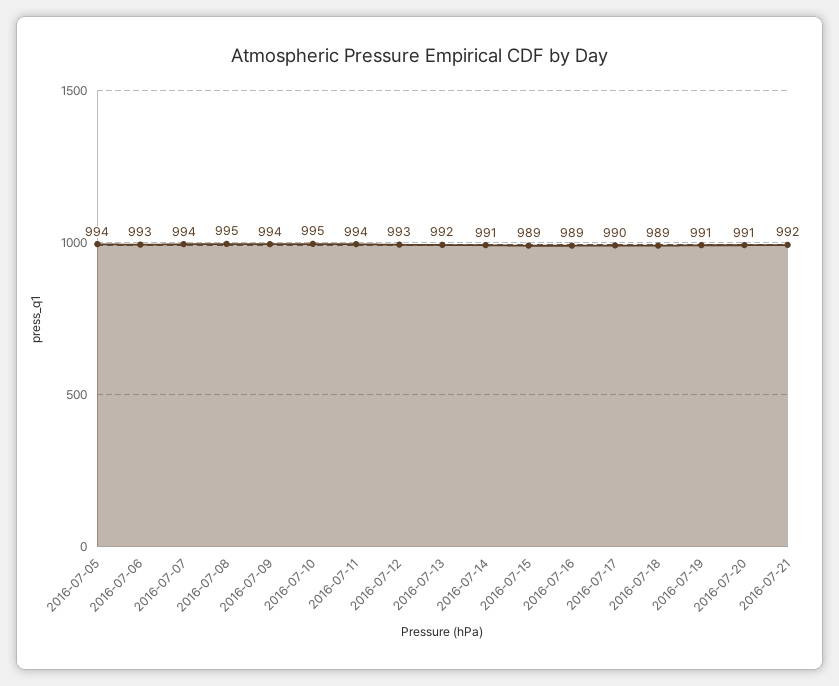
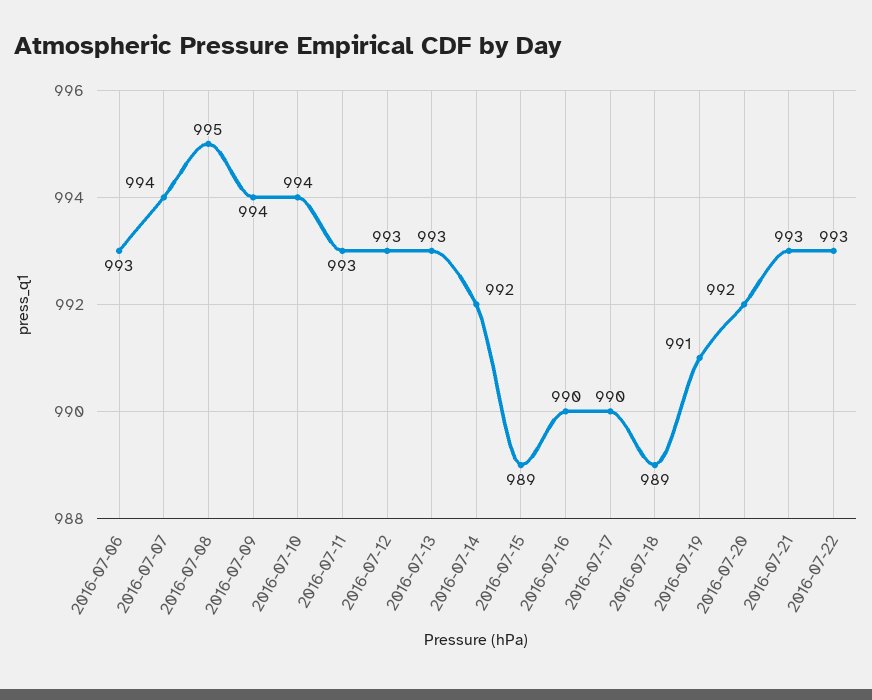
2016-07-05: 994 -> none
2016-07-10: 995 -> 994
2016-07-11: 994 -> 993
2016-07-13: 992 -> 993
2016-07-14: 991 -> 992
2016-07-16: 989 -> 990
2016-07-20: 991 -> 992
2016-07-21: 992 -> 993
2016-07-22: none -> 993

